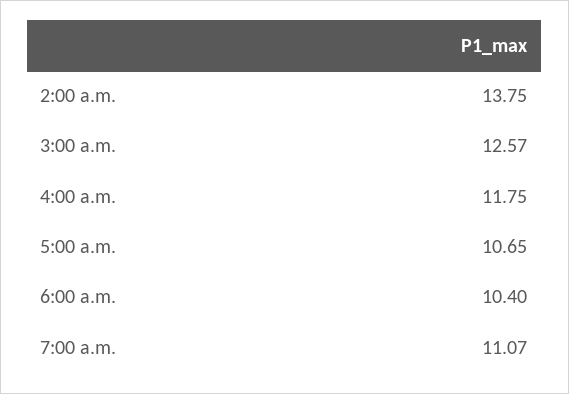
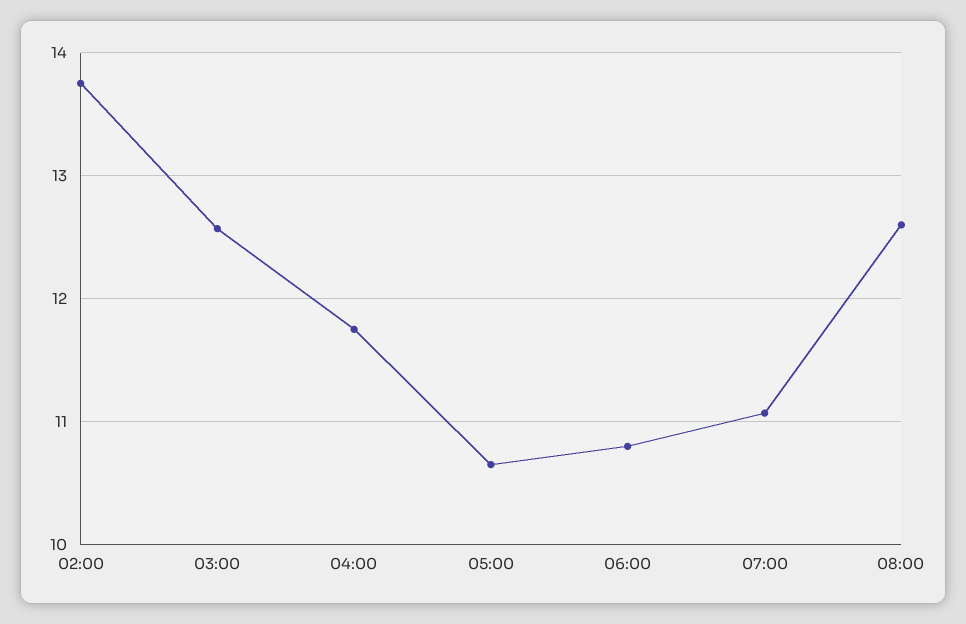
6:00 a.m.: 10.4 -> 10.8
08:00: none -> 12.6

